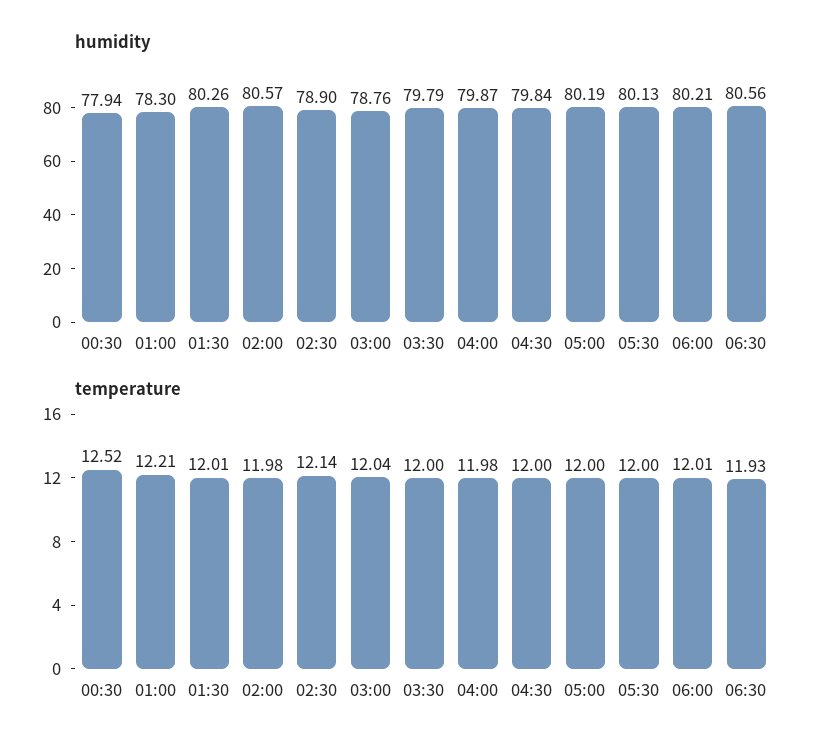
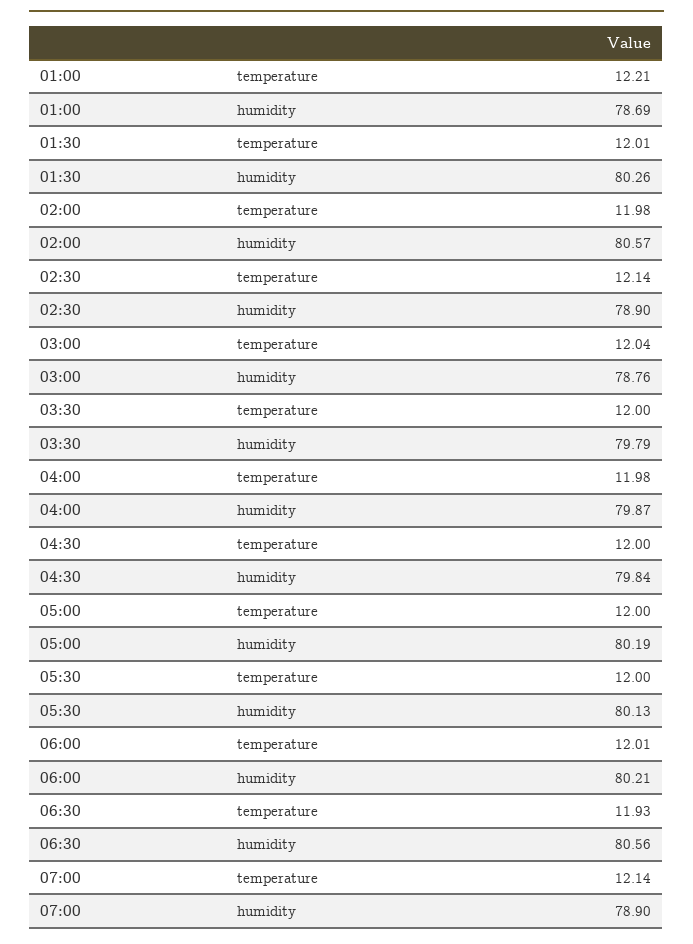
humidity, 00:30: 77.94 -> none
humidity, 01:00: 78.3 -> 78.69
temperature, 00:30: 12.52 -> none
temperature, 07:00: none -> 12.14
humidity, 07:00: none -> 78.9

